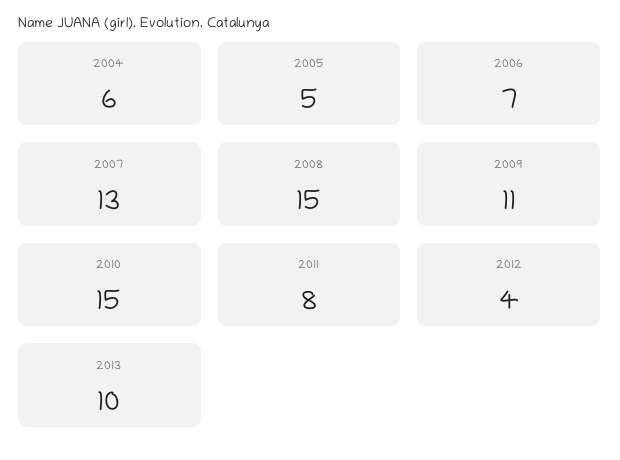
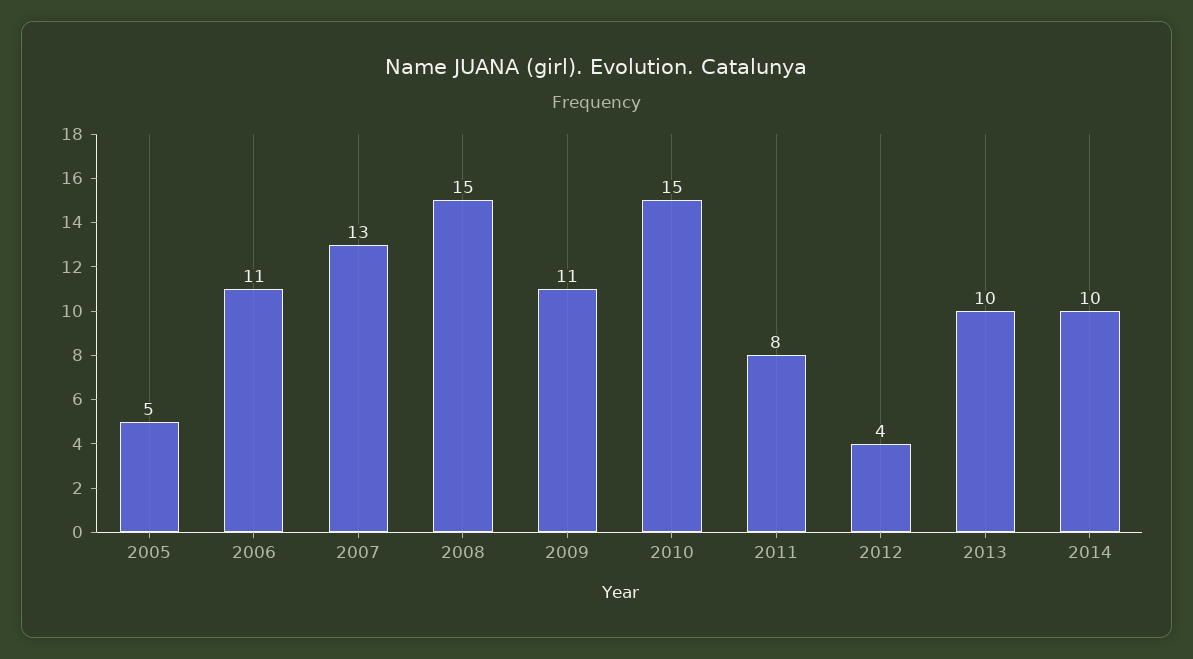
2004: 6 -> none
2006: 7 -> 11
2014: none -> 10

